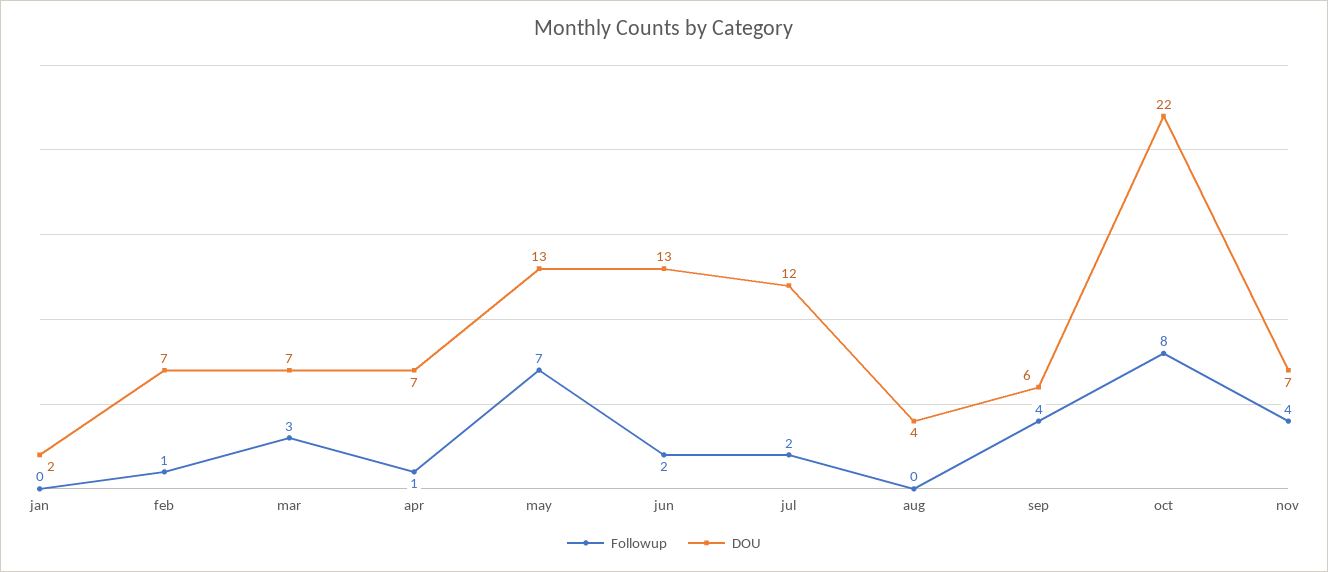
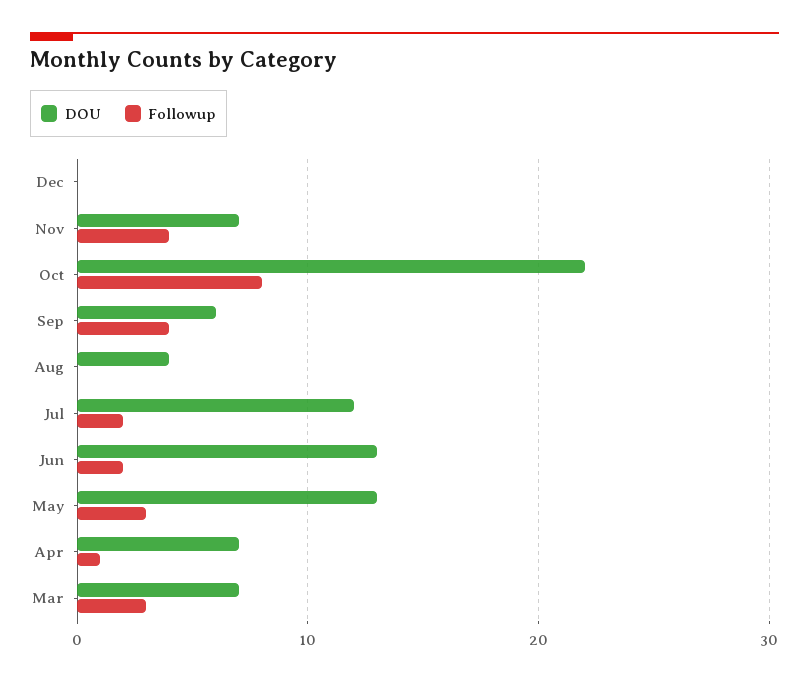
Followup, jan: 0 -> none
DOU, jan: 2 -> none
Followup, feb: 1 -> none
DOU, feb: 7 -> none
Followup, may: 7 -> 3
DOU, Dec: none -> 0
Followup, Dec: none -> 0

